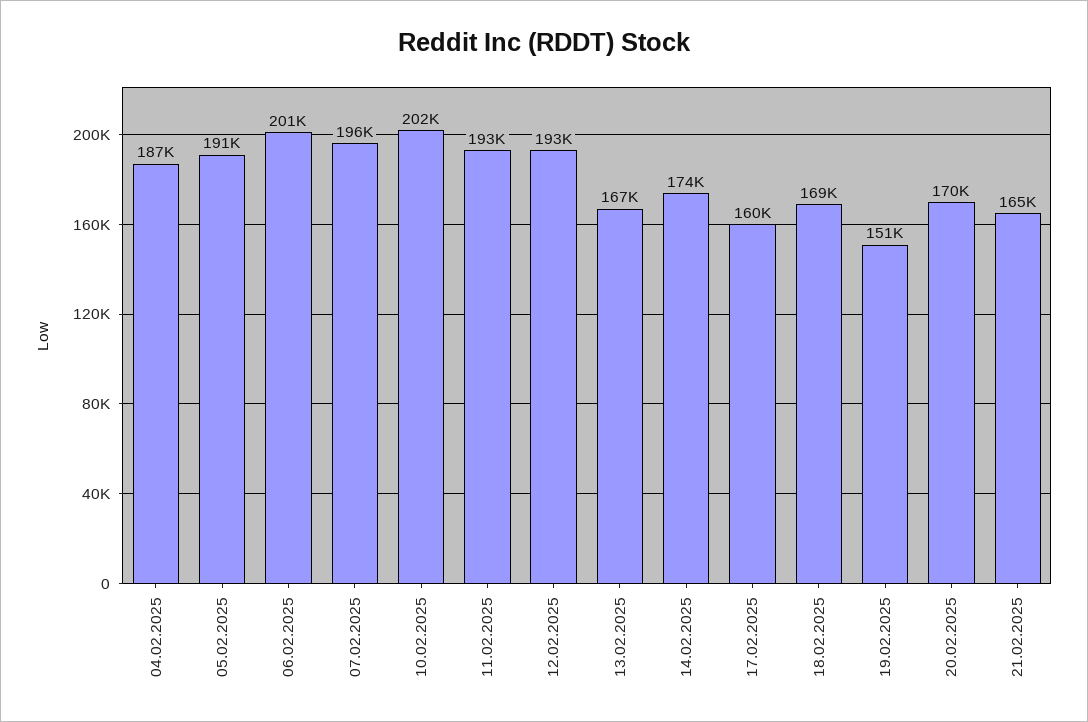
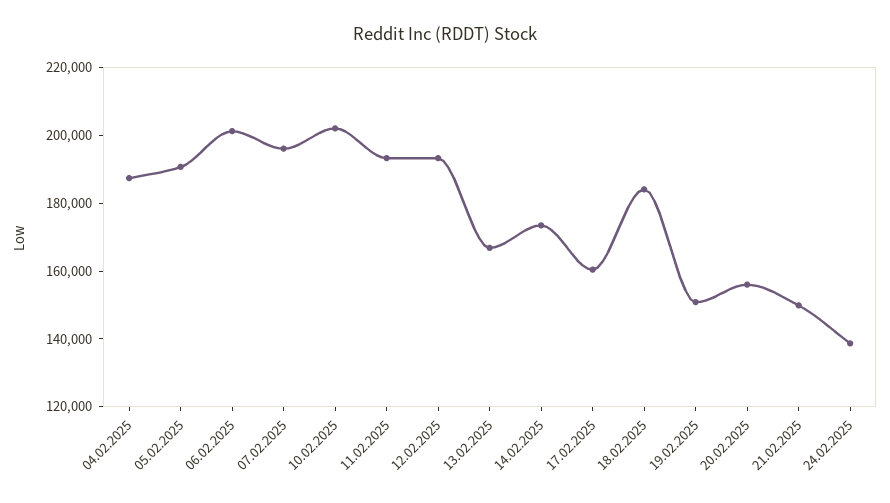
18.02.2025: 169000 -> 185000
20.02.2025: 170000 -> 155000
21.02.2025: 165000 -> 150000
24.02.2025: none -> 140000

